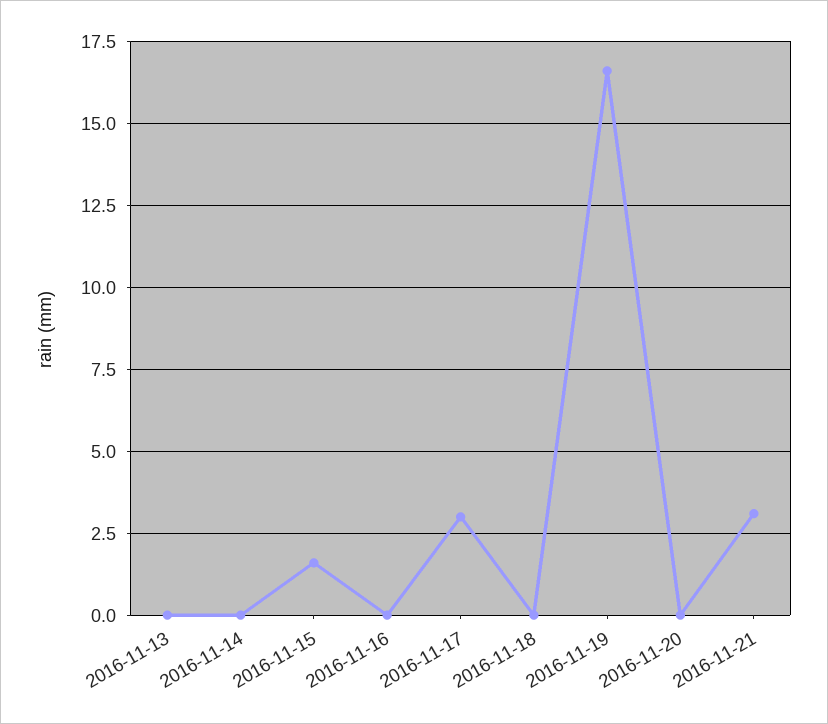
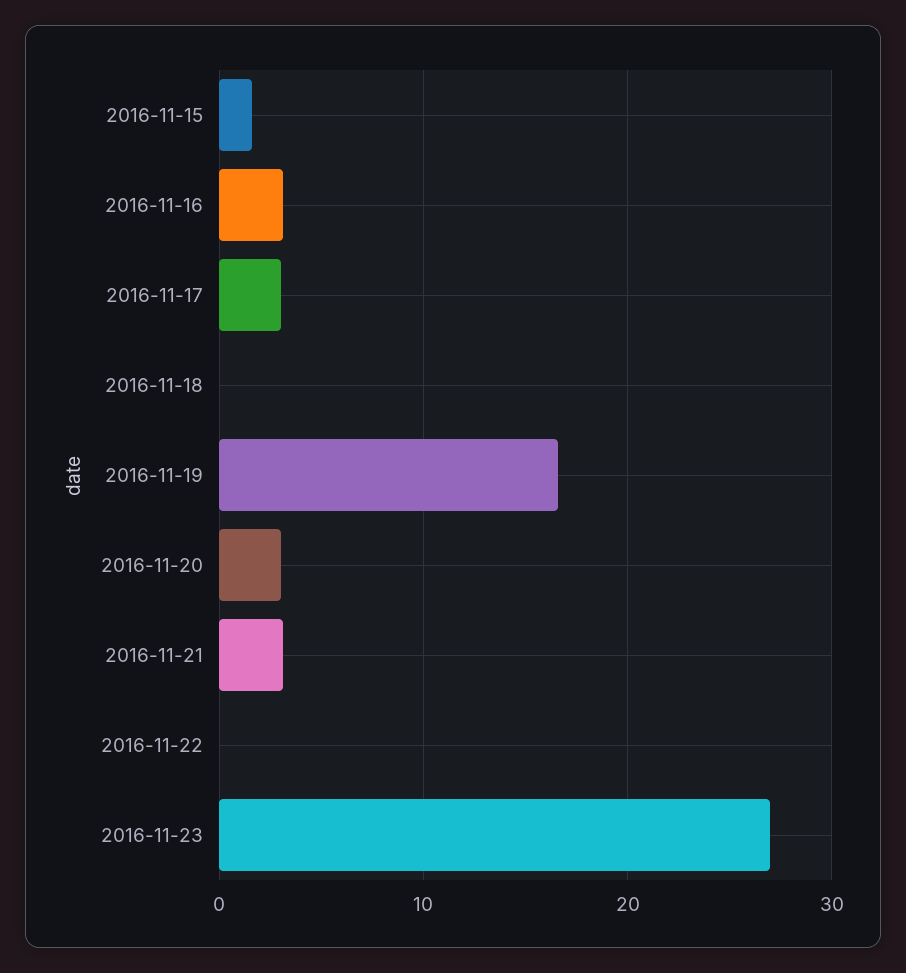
2016-11-13: 0 -> none
2016-11-14: 0 -> none
2016-11-16: 0 -> 3
2016-11-20: 0 -> 3
2016-11-22: none -> 0
2016-11-23: none -> 27

